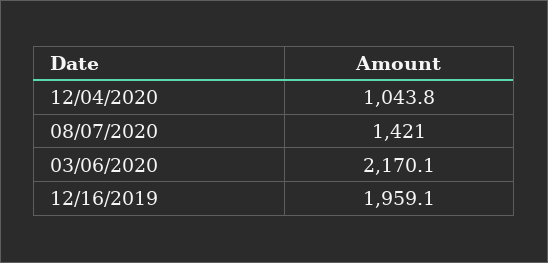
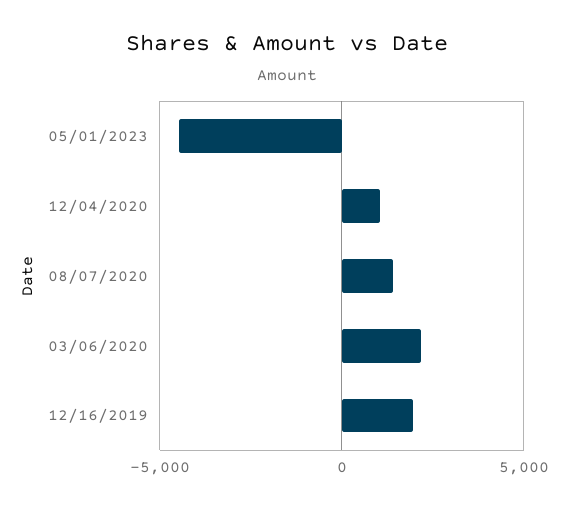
05/01/2023: none -> -4500

